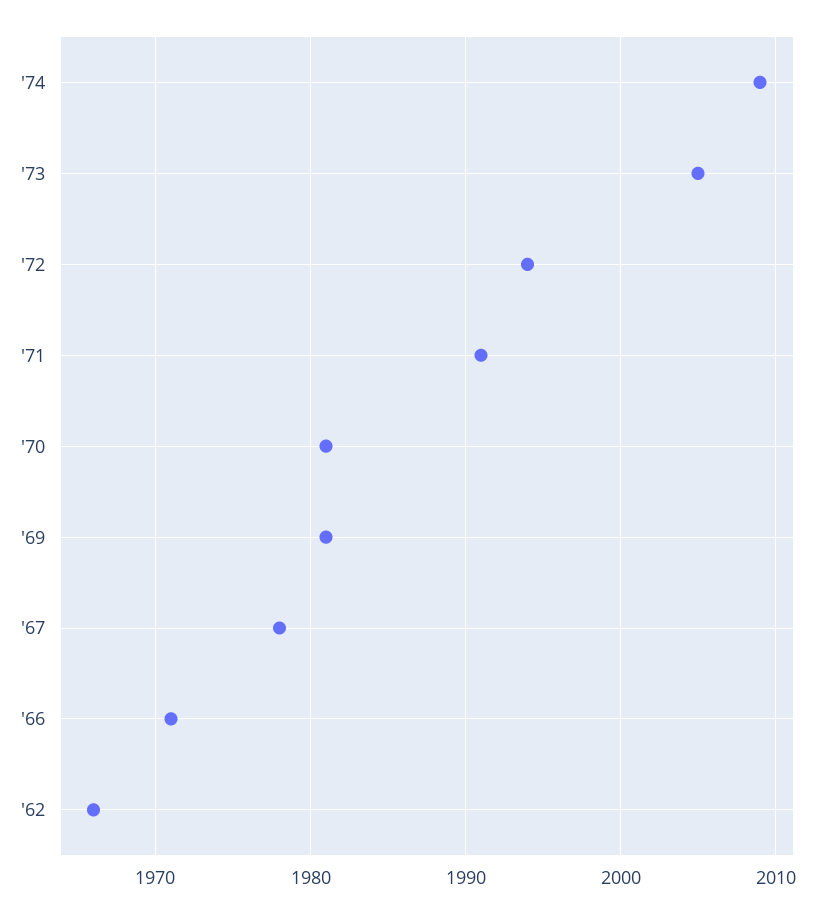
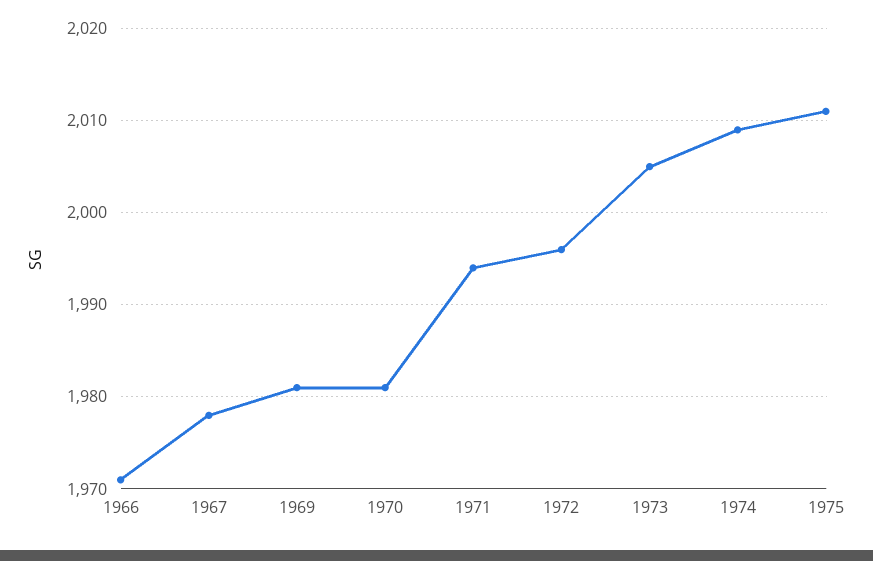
'72: 1994 -> 1996
'71: 1991 -> 1994
'62: 1966 -> none
1975: none -> 2011

